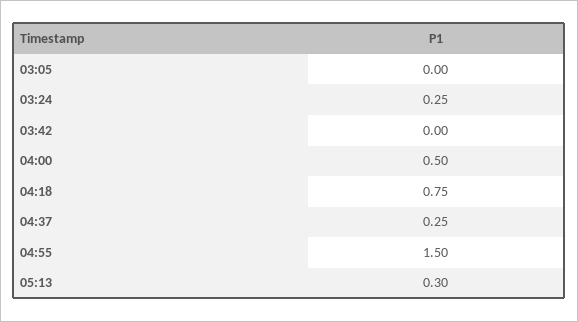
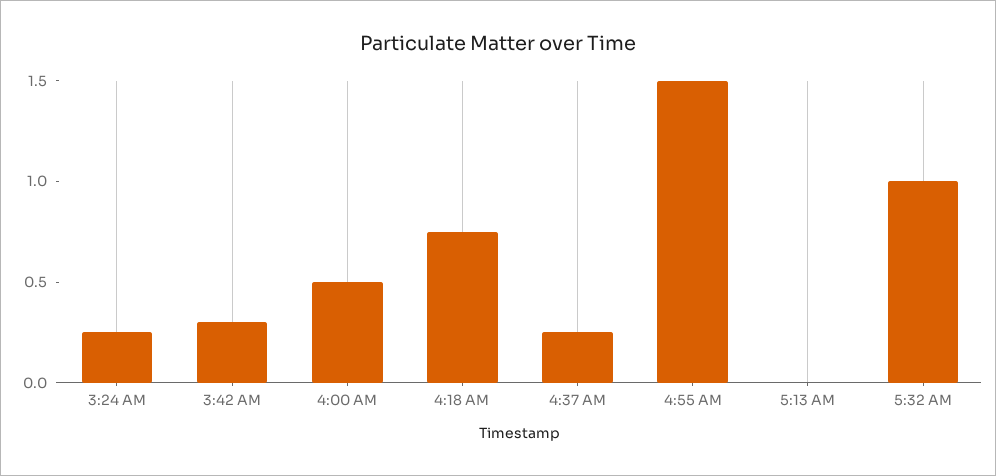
03:05: 0 -> none
03:42: 0 -> 0.3
05:13: 0.3 -> 0
5:32 AM: none -> 1

